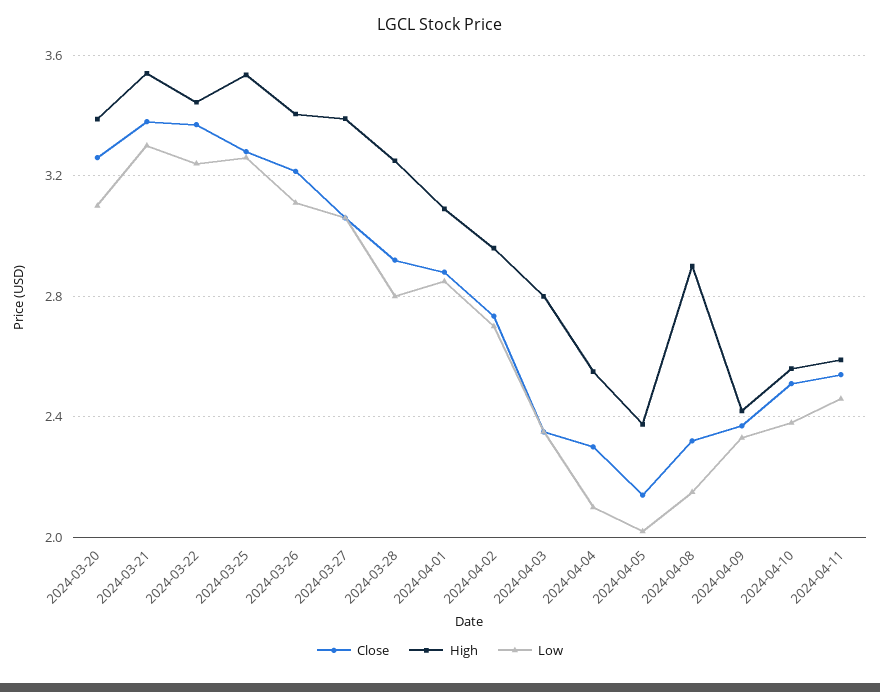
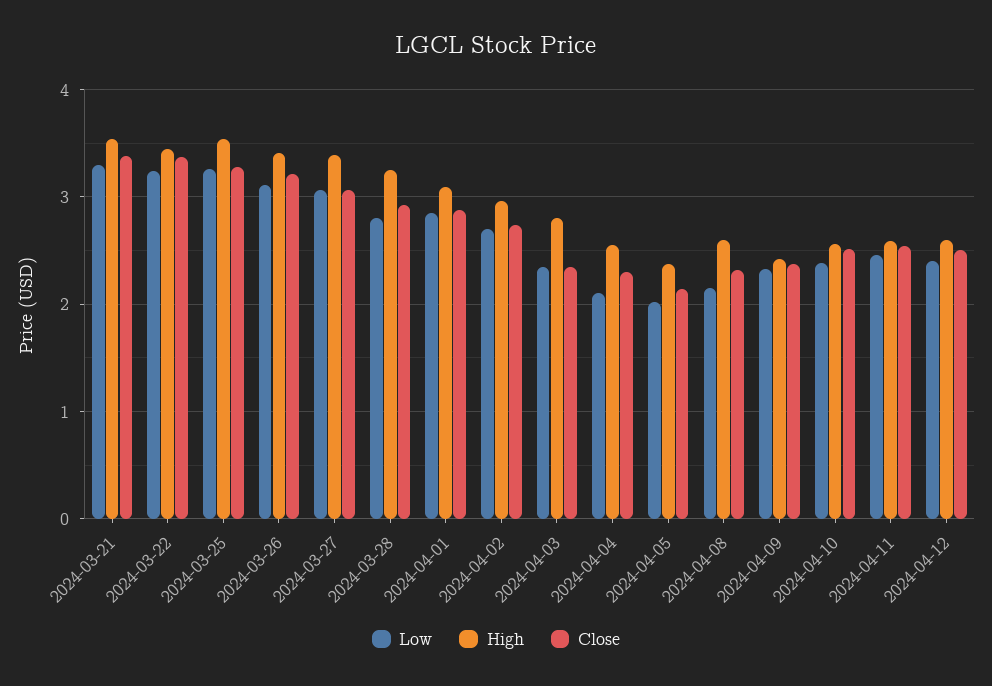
Close, 2024-03-20: 3.25 -> none
High, 2024-03-20: 3.4 -> none
Low, 2024-03-20: 3.1 -> none
High, 2024-04-08: 2.9 -> 2.6
Low, 2024-04-12: none -> 2.4
High, 2024-04-12: none -> 2.6
Close, 2024-04-12: none -> 2.5

